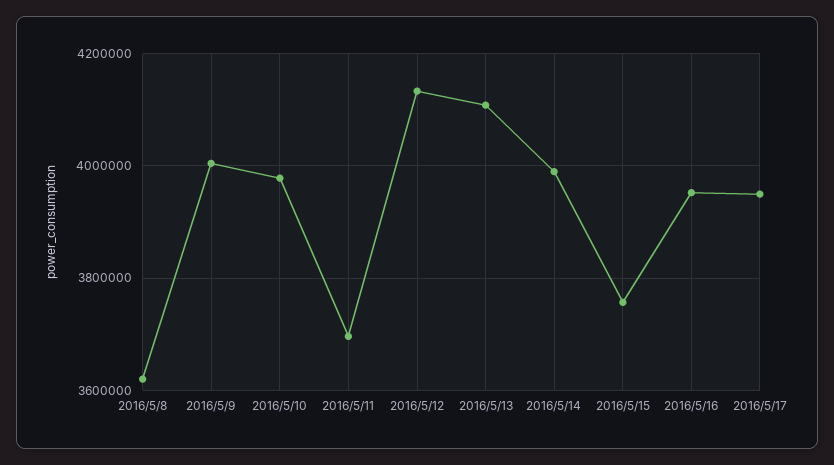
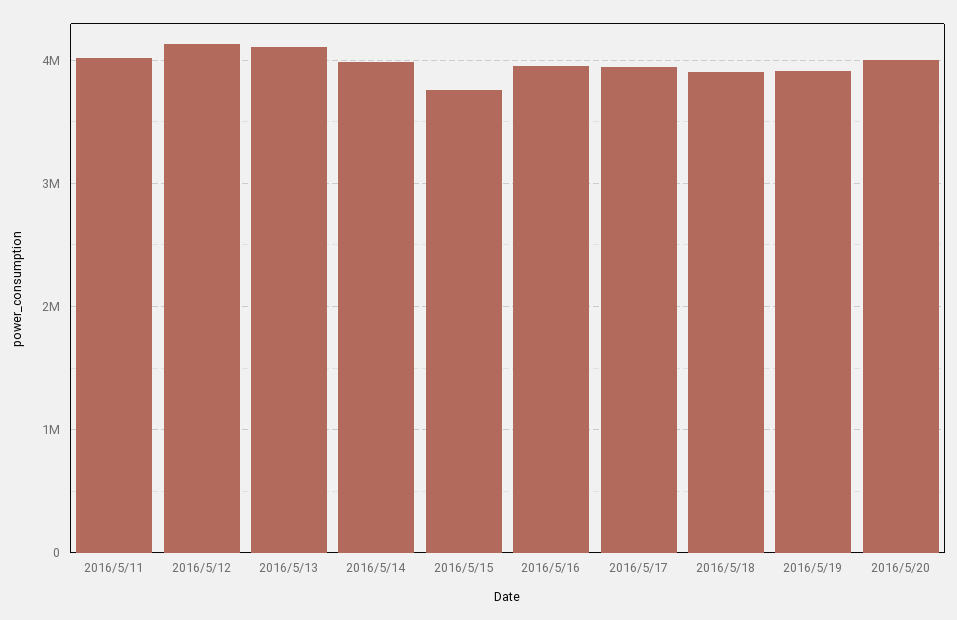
2016/5/8: 3620000 -> none
2016/5/9: 4000000 -> none
2016/5/10: 3980000 -> none
2016/5/11: 3700000 -> 4000000
2016/5/18: none -> 3900000
2016/5/19: none -> 3900000
2016/5/20: none -> 4000000

